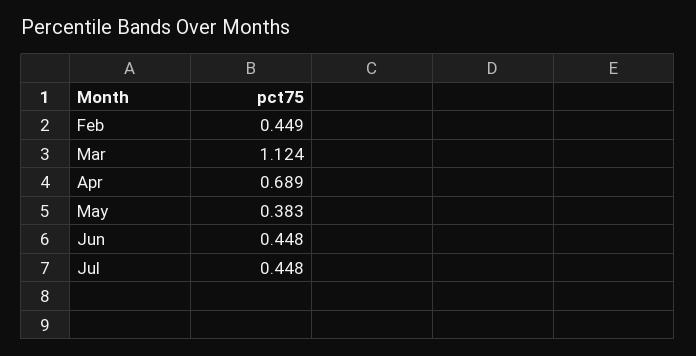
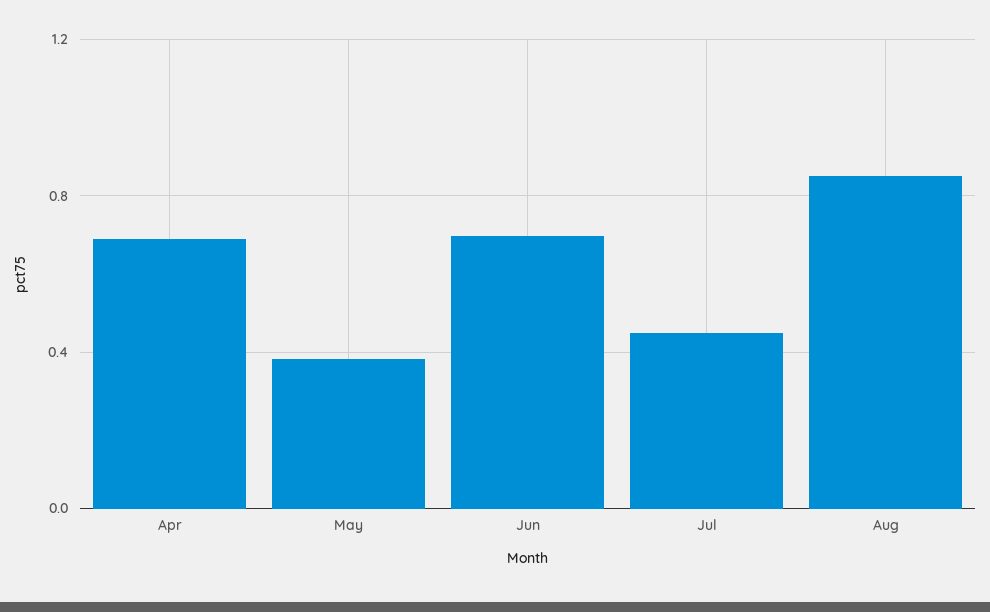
Feb: 0.449 -> none
Mar: 1.124 -> none
Jun: 0.448 -> 0.7
Aug: none -> 0.85

